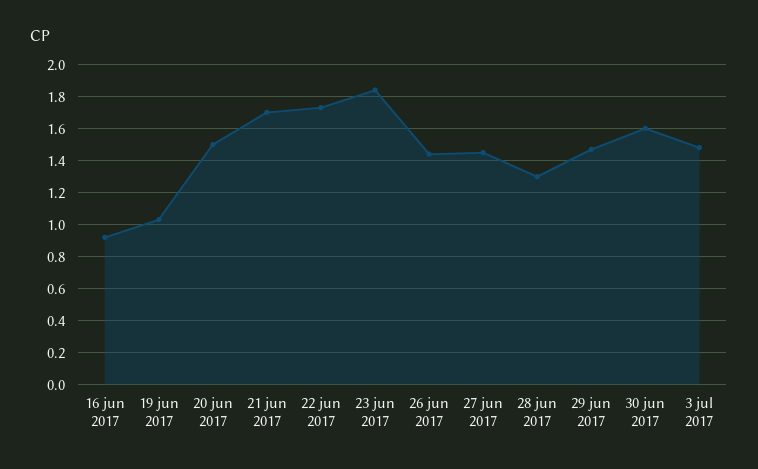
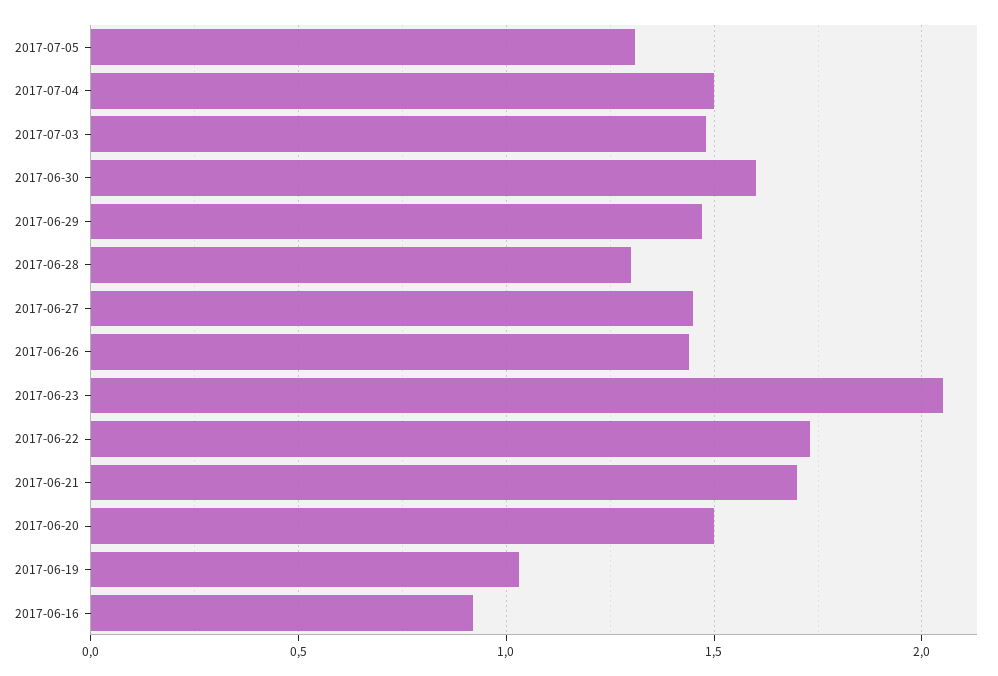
23 jun 2017: 1.85 -> 2.05
2017-07-05: none -> 1.3
2017-07-04: none -> 1.5

